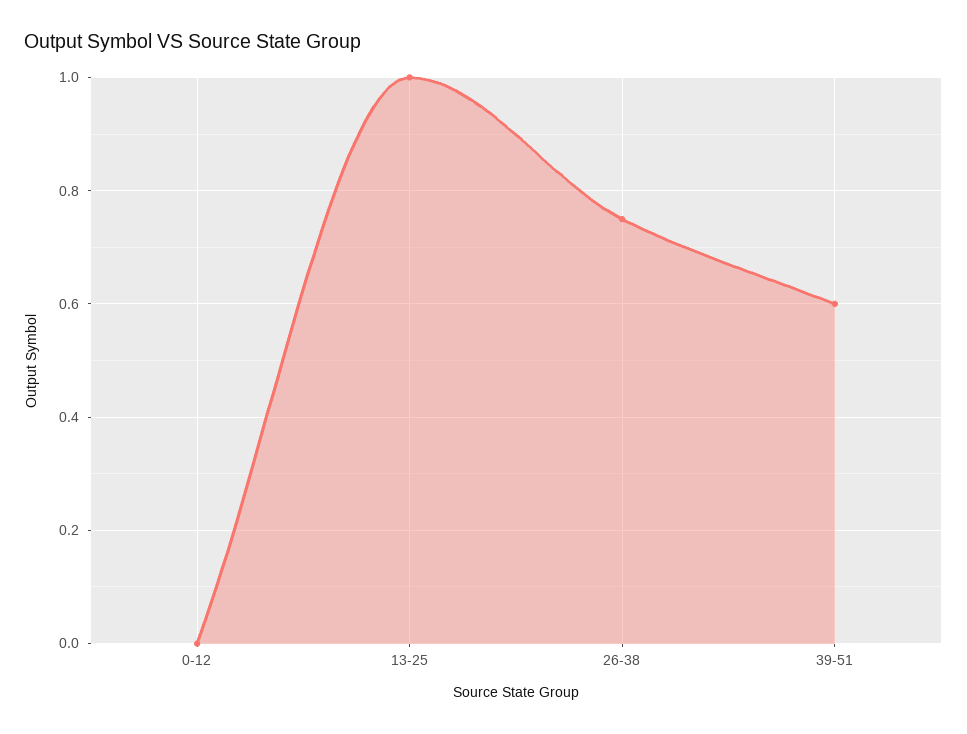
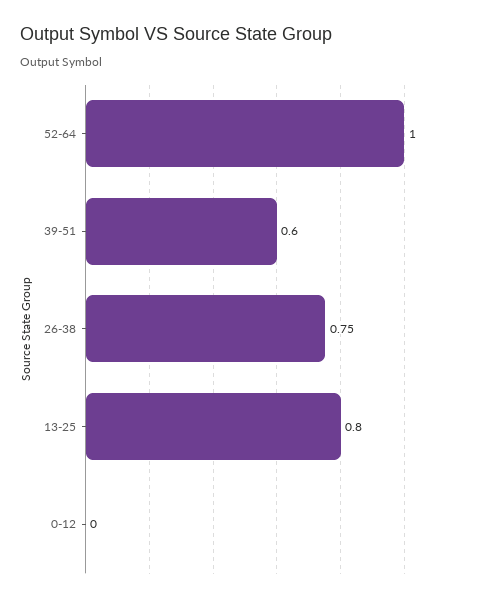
13-25: 1 -> 0.8
52-64: none -> 1

